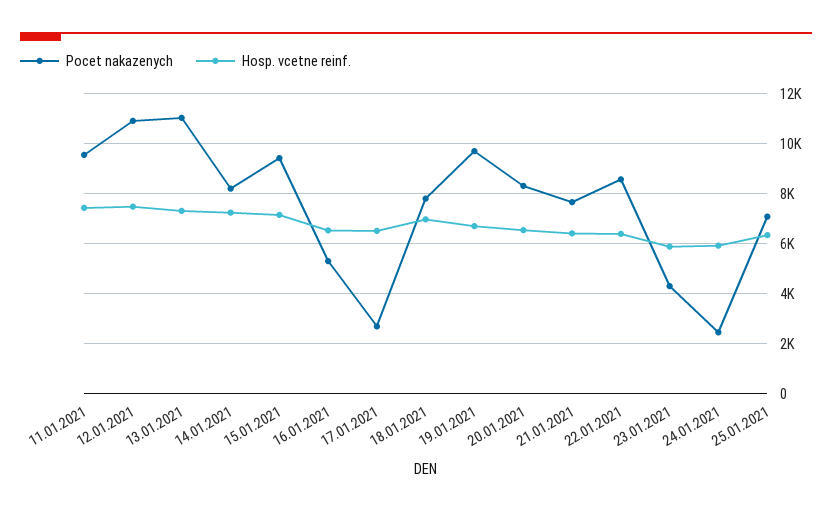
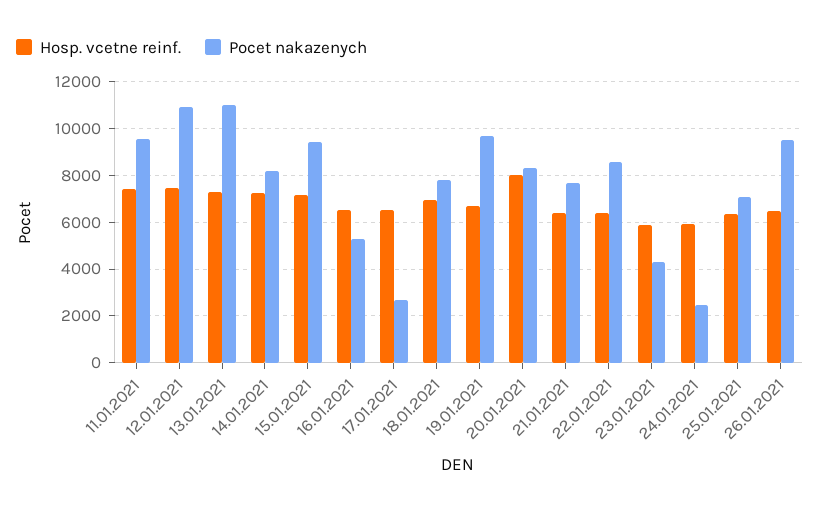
Hosp. vcetne reinf., 20.01.2021: 6500 -> 8000
Hosp. vcetne reinf., 26.01.2021: none -> 6500
Pocet nakazenych, 26.01.2021: none -> 9500

